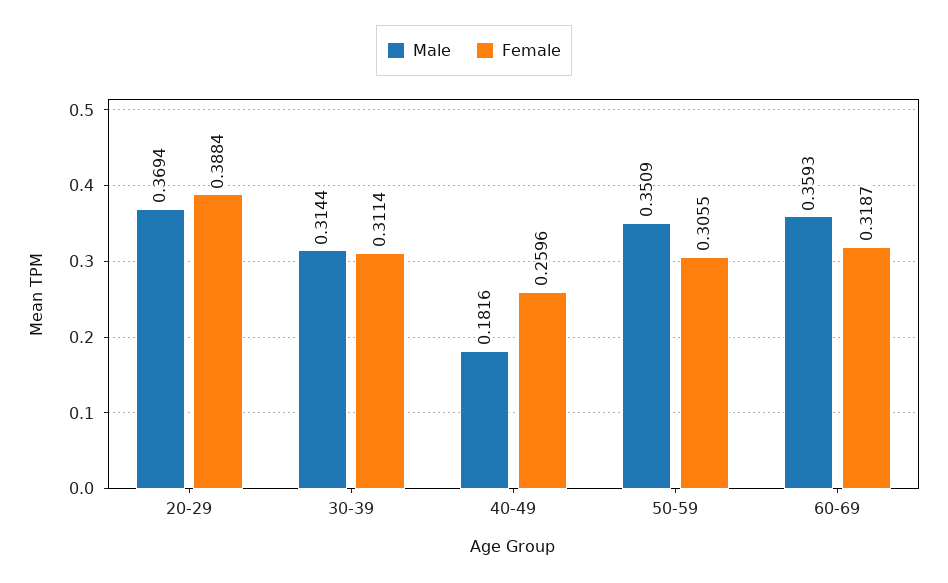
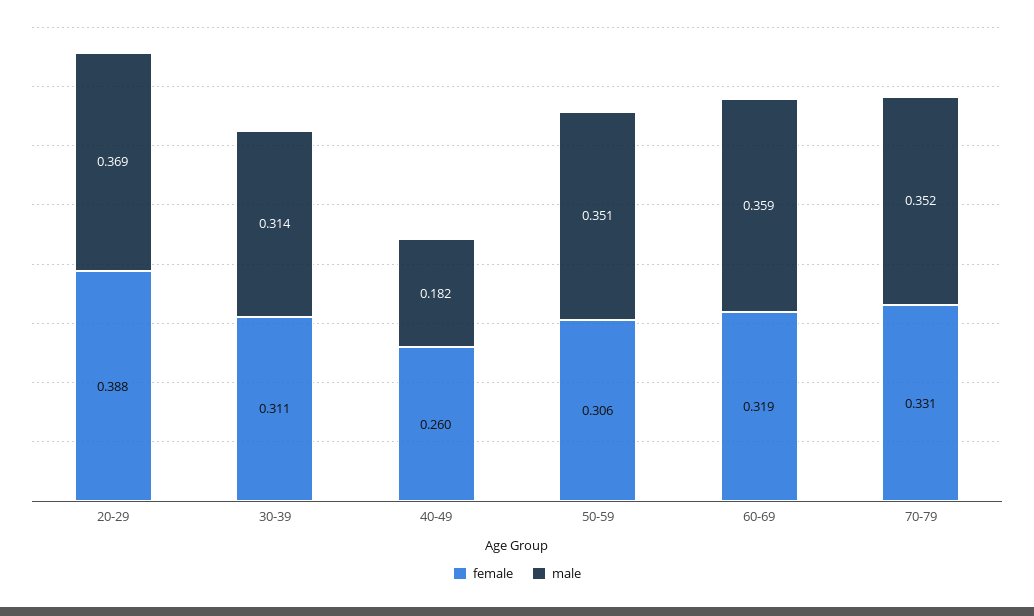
Female, 70-79: none -> 0.331
Male, 70-79: none -> 0.352

